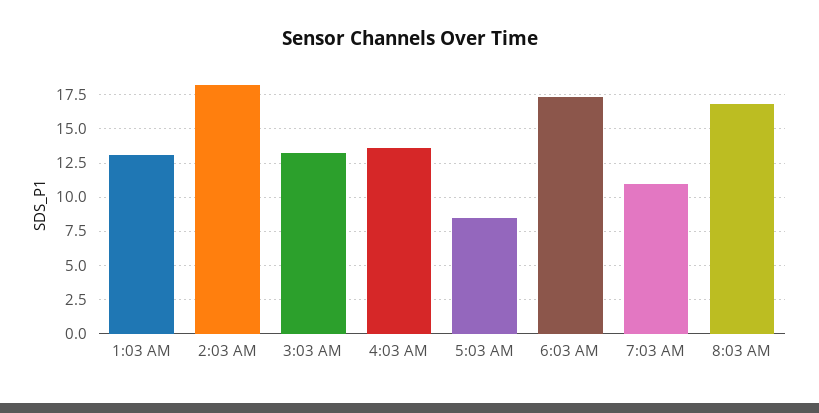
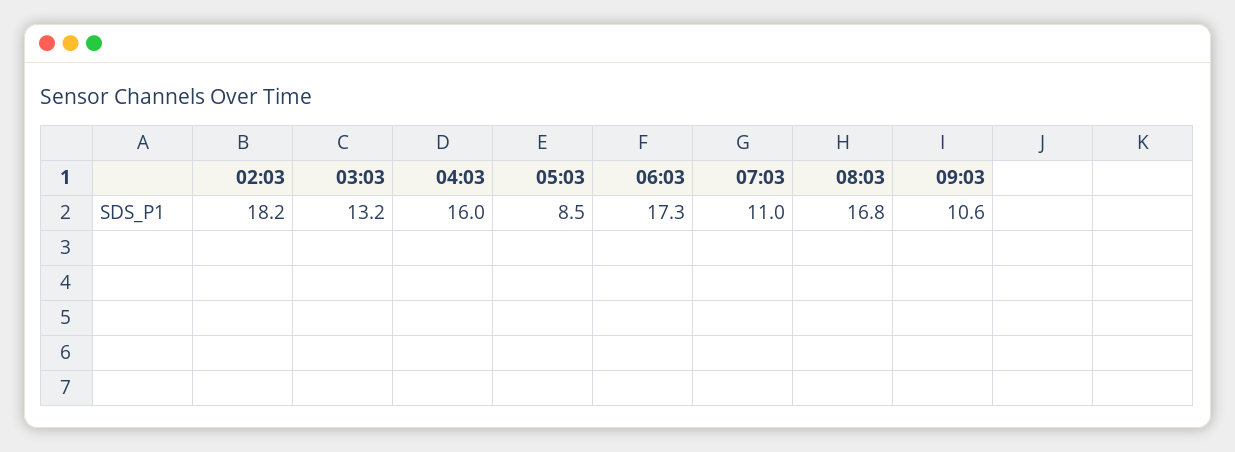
1:03 AM: 13 -> none
4:03 AM: 13.5 -> 16
09:03: none -> 10.6

